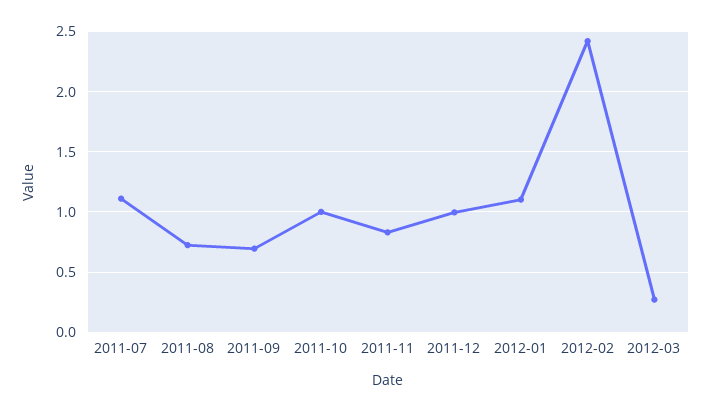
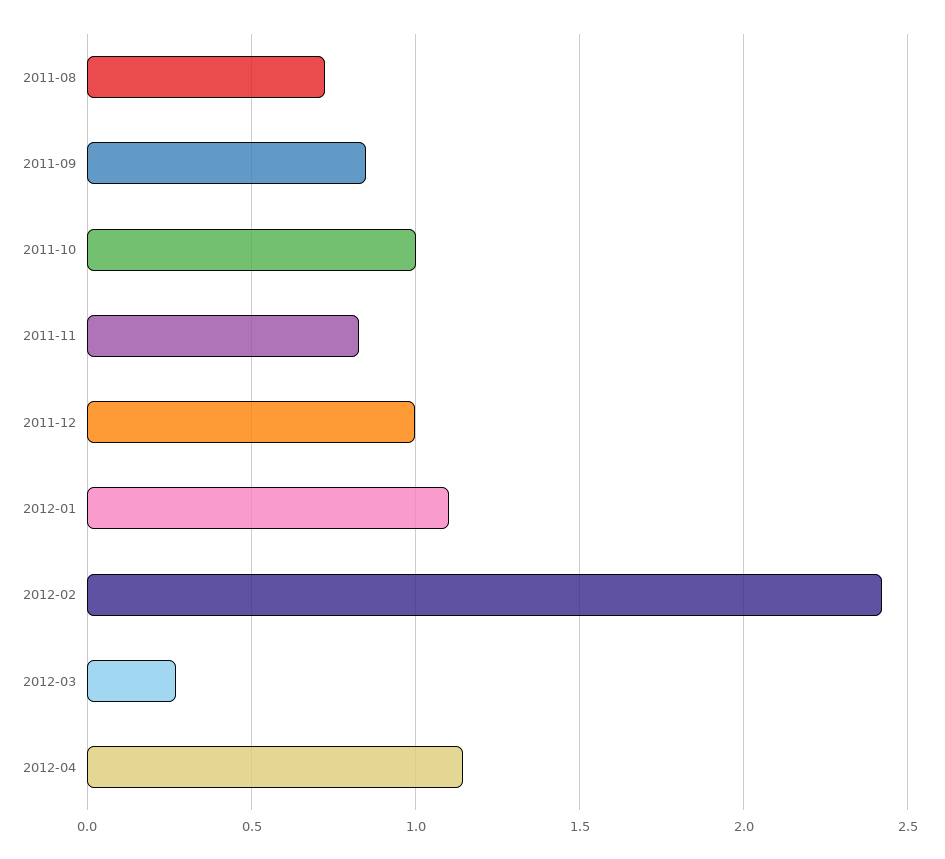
2011-07: 1.1 -> none
2011-09: 0.7 -> 0.85
2012-04: none -> 1.15

